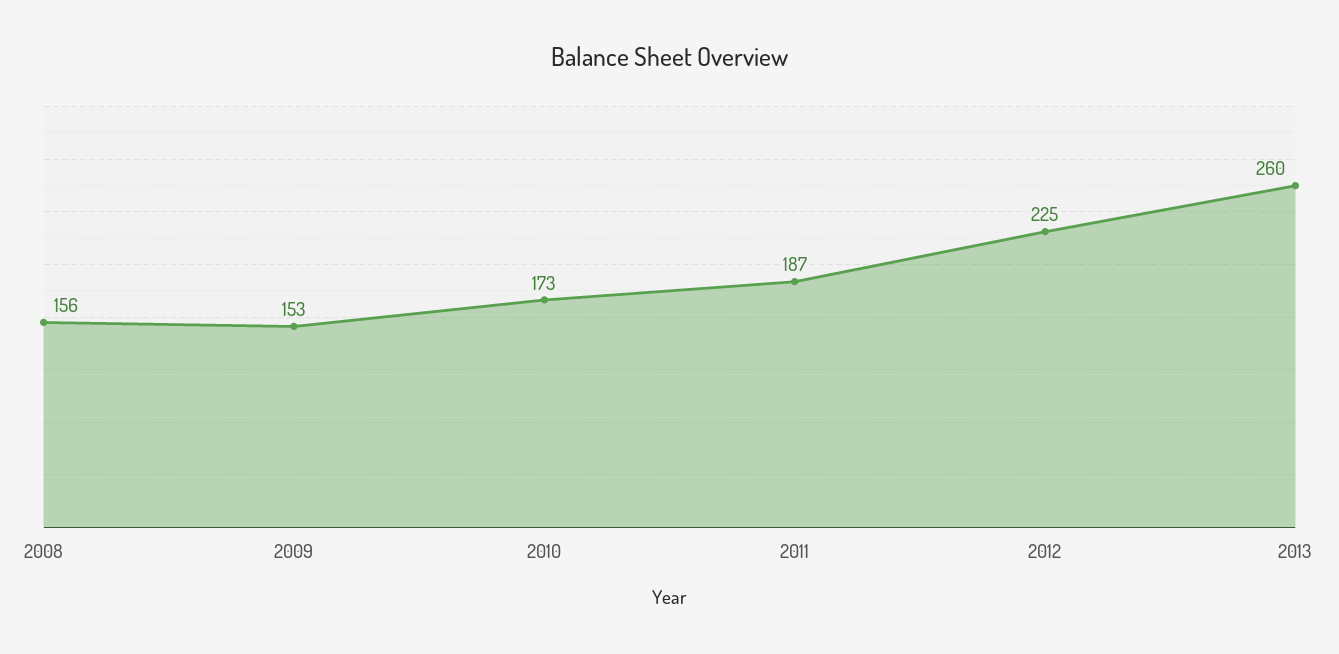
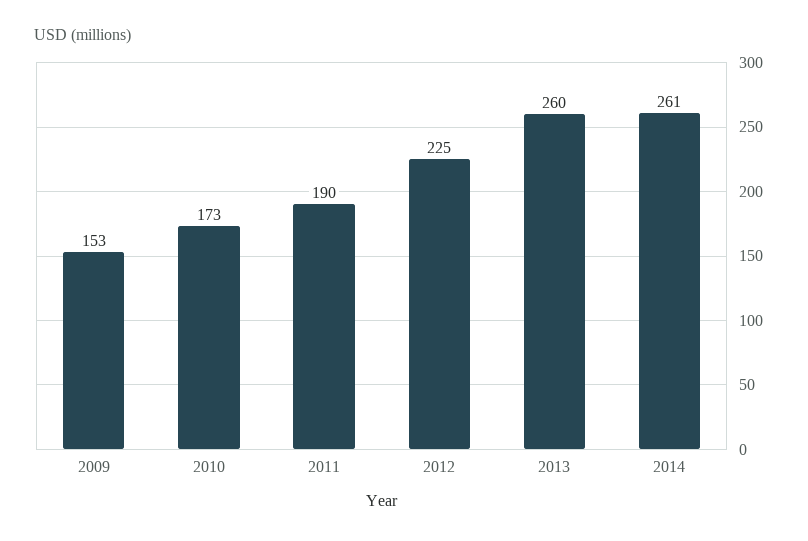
2008: 156 -> none
2011: 187 -> 190
2014: none -> 261

